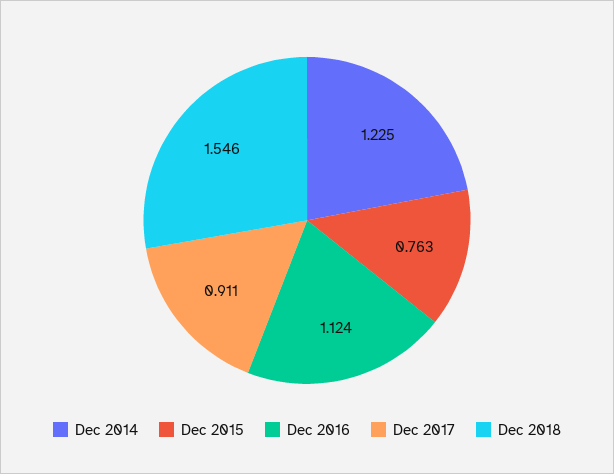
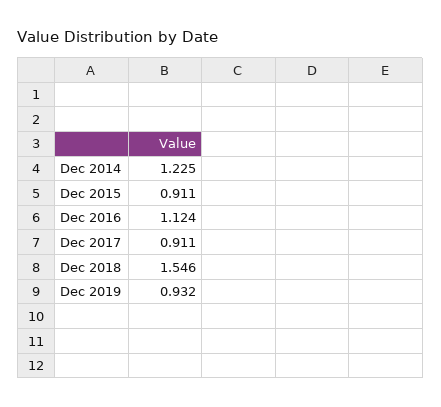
Dec 2015: 0.763 -> 0.911
Dec 2019: none -> 0.932

